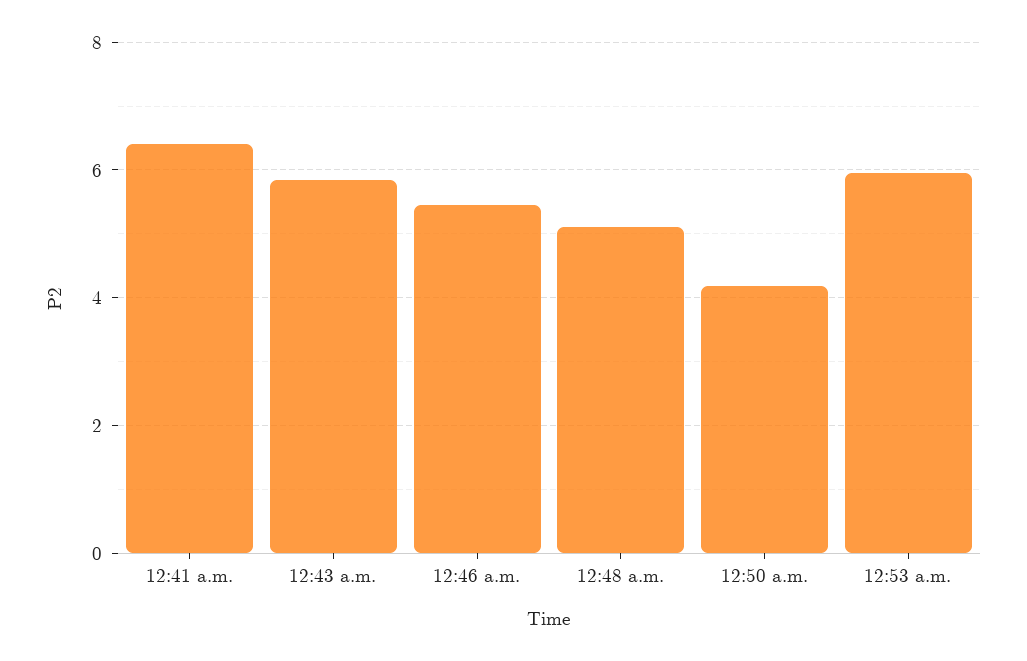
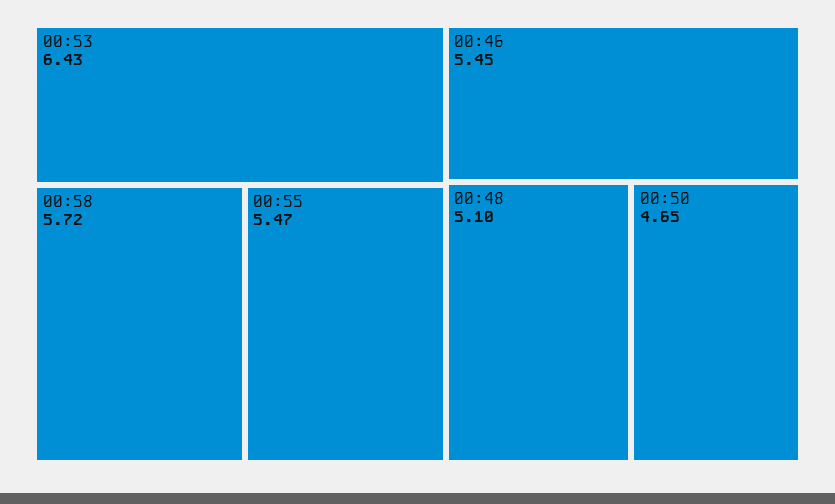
12:41 a.m.: 6.4 -> none
12:43 a.m.: 5.8 -> none
12:50 a.m.: 4.2 -> 4.65
12:53 a.m.: 6 -> 6.43
00:58: none -> 5.72
00:55: none -> 5.47

